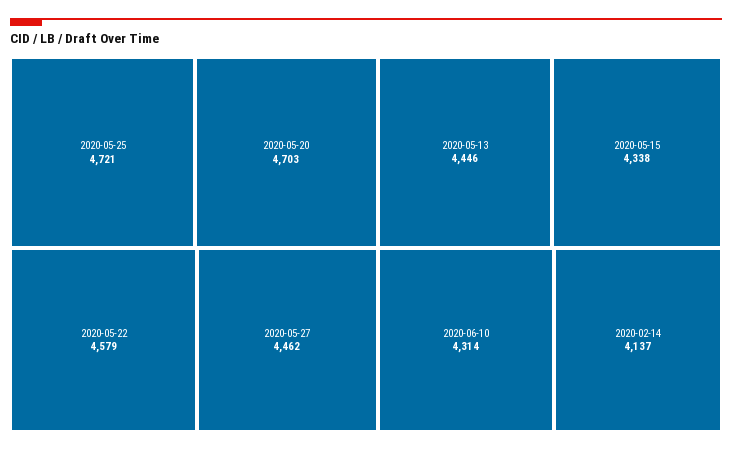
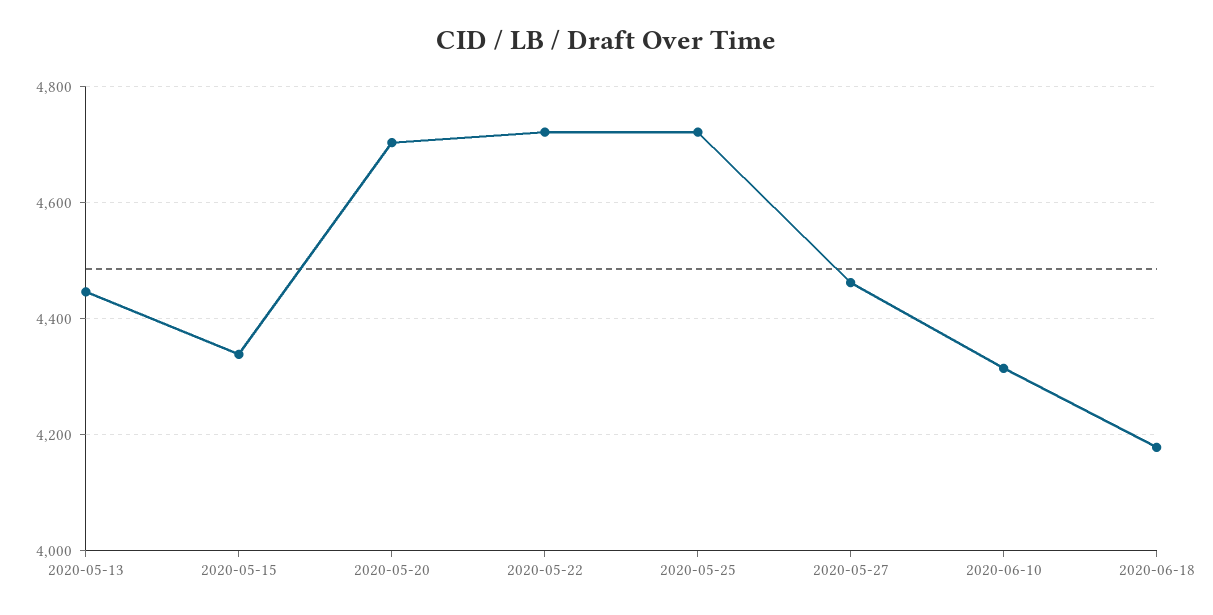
2020-05-22: 4579 -> 4720
2020-02-14: 4137 -> none
2020-06-18: none -> 4180

